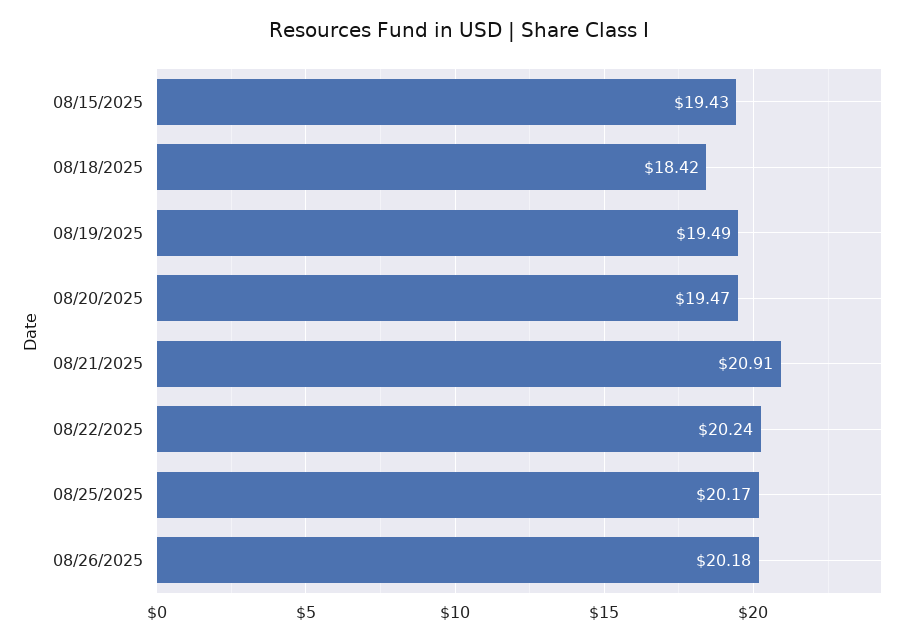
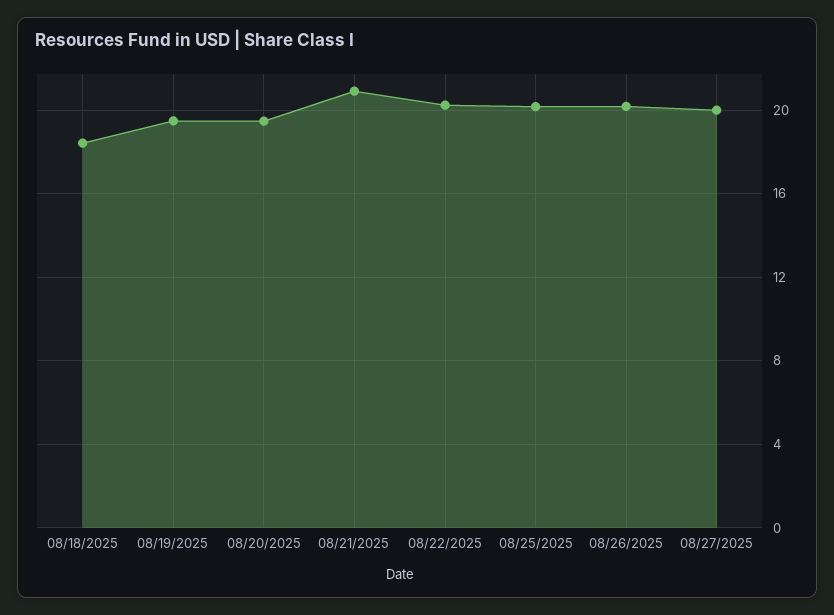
08/15/2025: 19.43 -> none
08/27/2025: none -> 20

